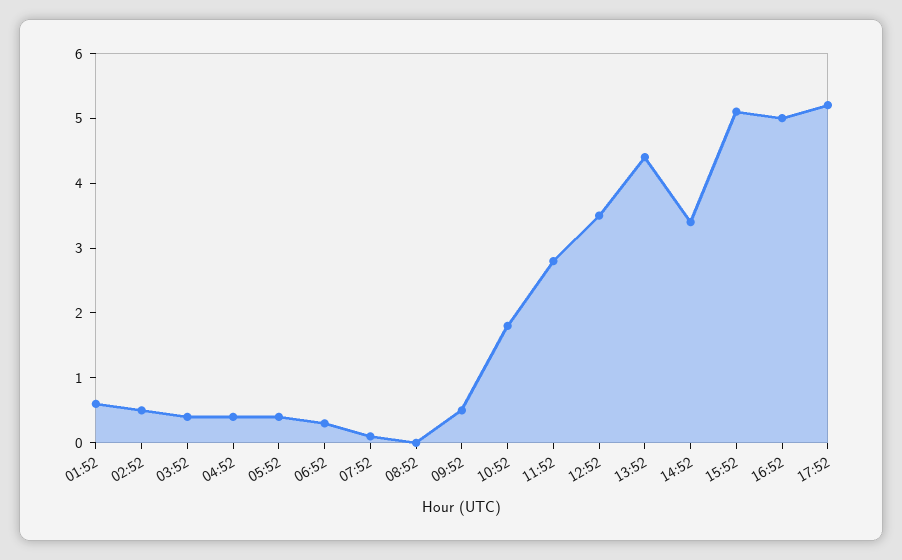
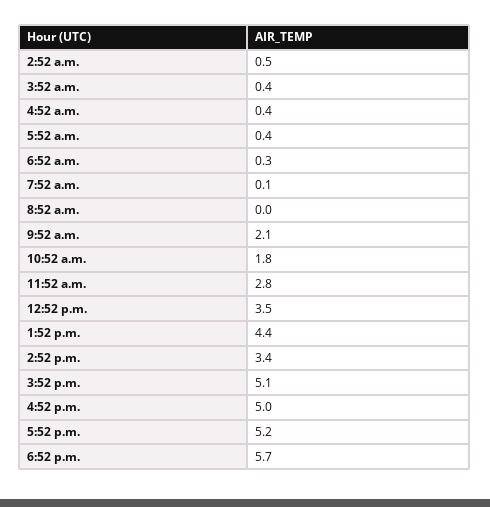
01:52: 0.5 -> none
09:52: 0.5 -> 2.1
6:52 p.m.: none -> 5.7

